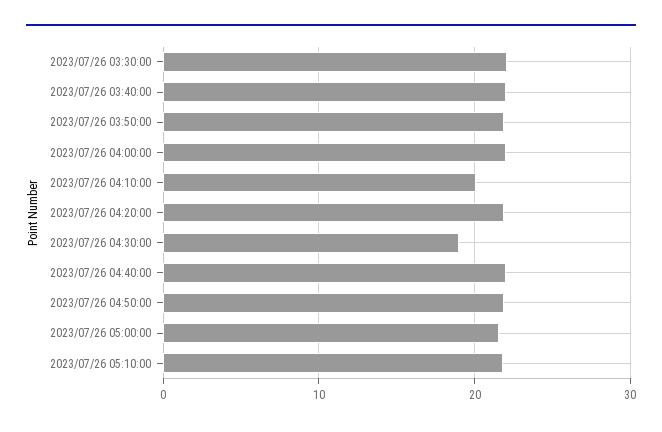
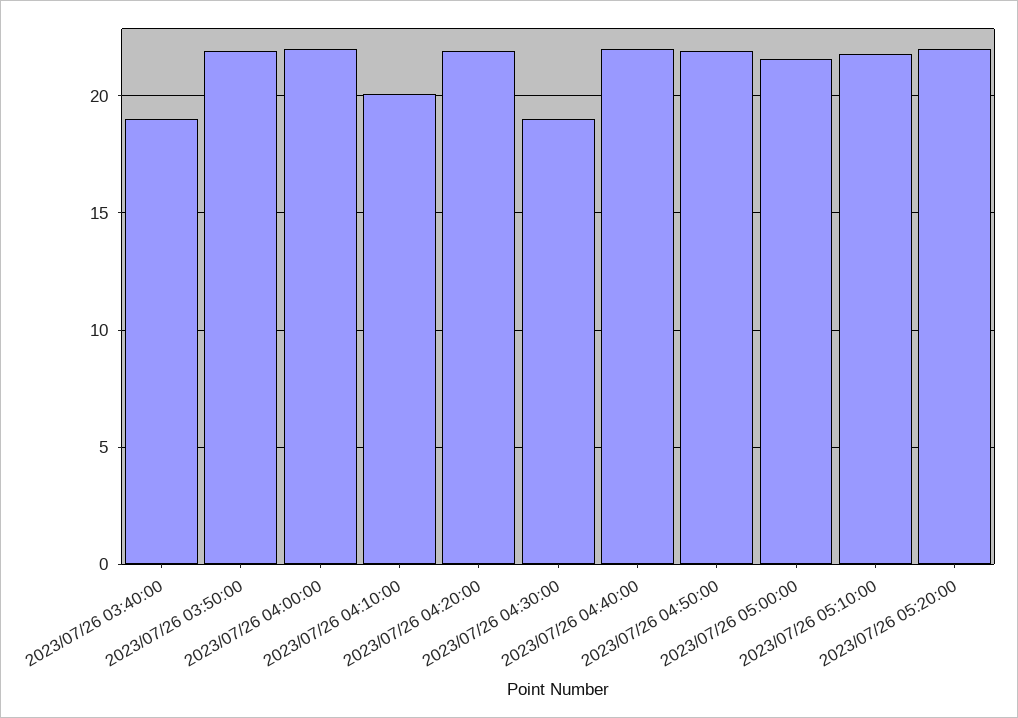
2023/07/26 03:30:00: 22 -> none
2023/07/26 03:40:00: 22 -> 19
2023/07/26 05:20:00: none -> 22

